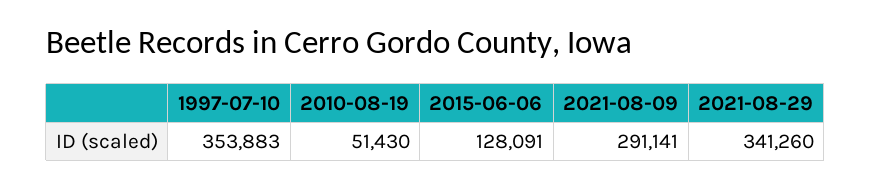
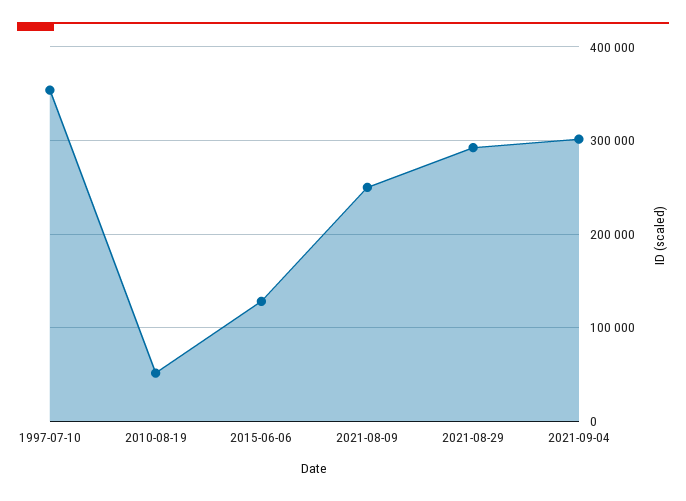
2021-08-09: 291141 -> 250000
2021-08-29: 341260 -> 290000
2021-09-04: none -> 300000

